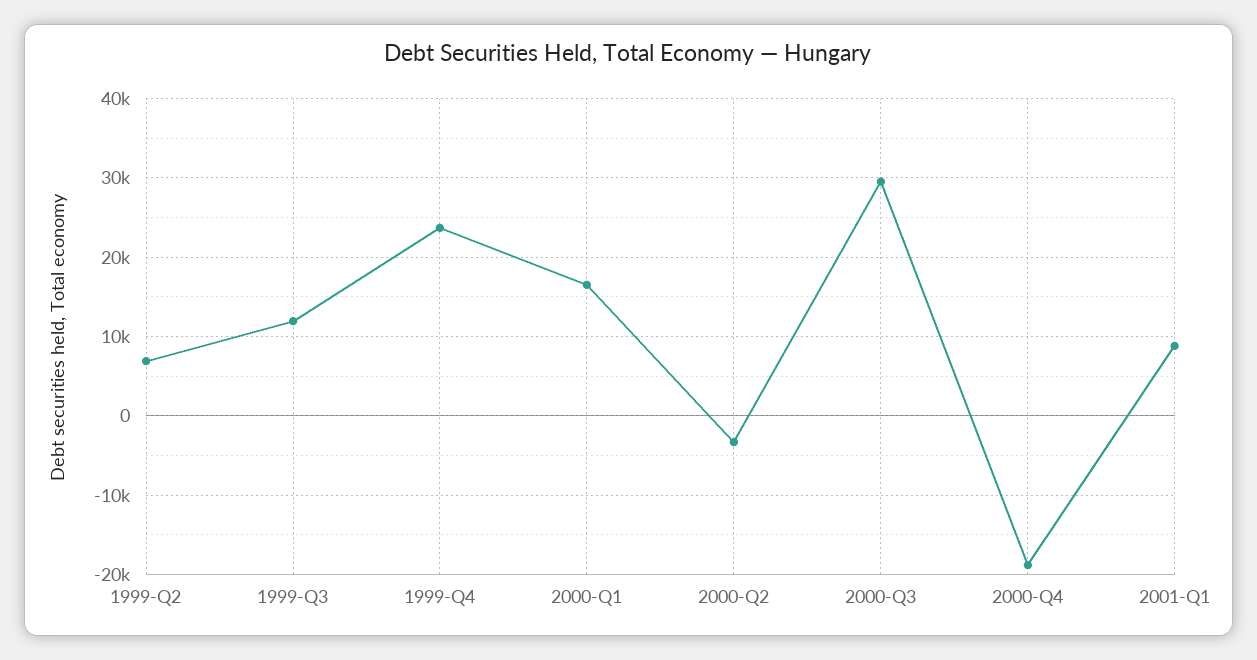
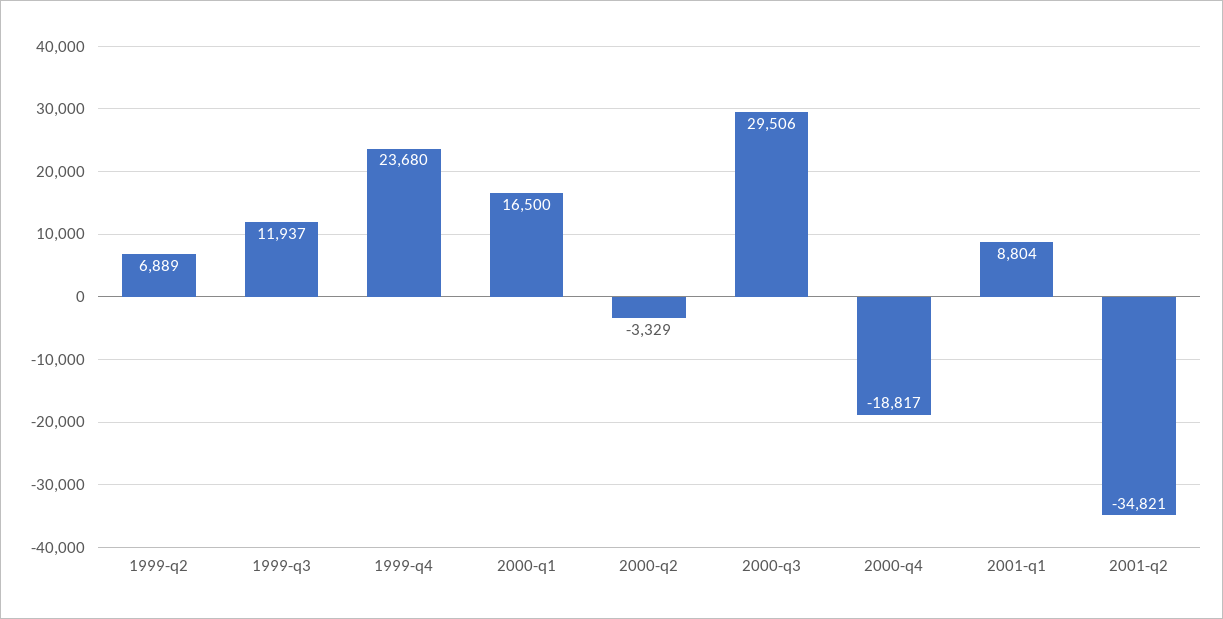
2001-q2: none -> -34821

